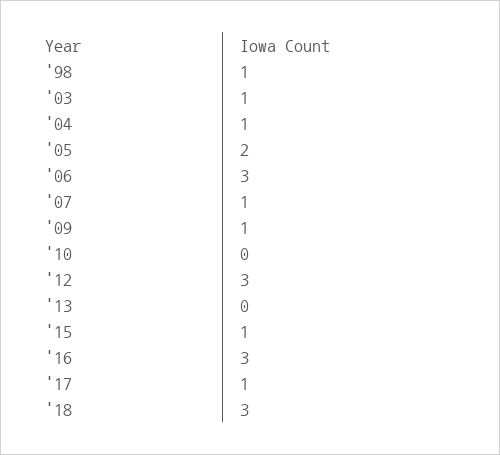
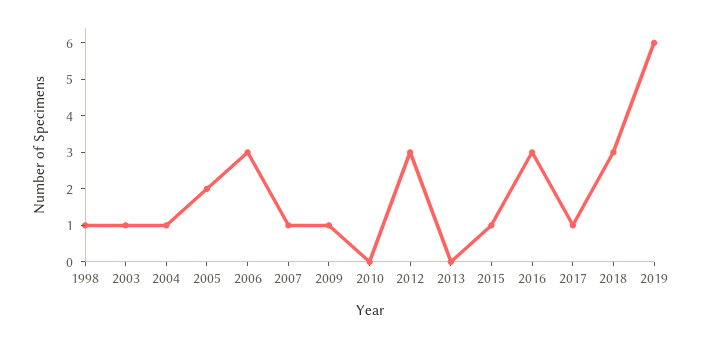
2019: none -> 6

